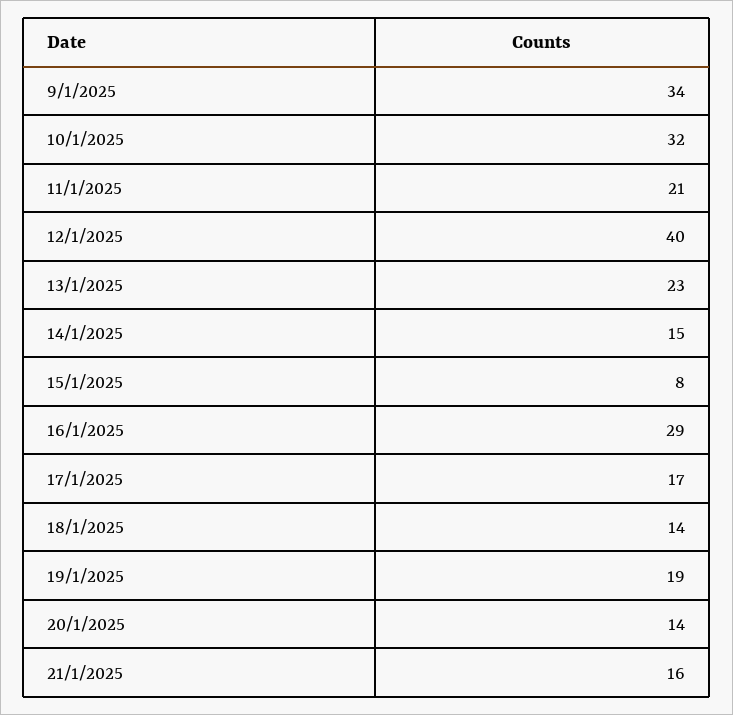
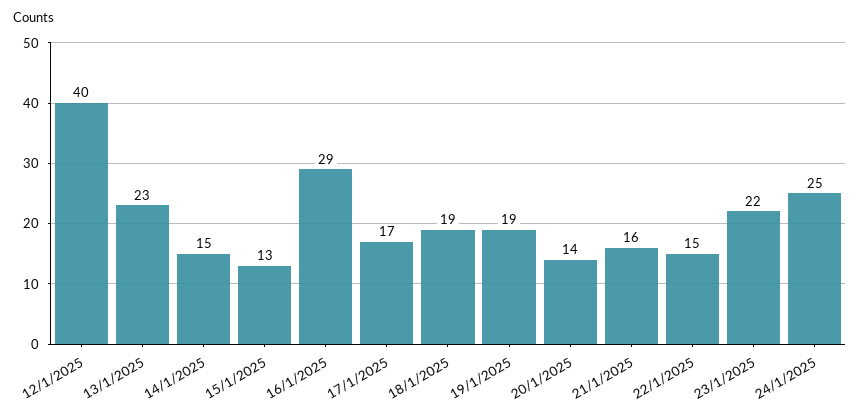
9/1/2025: 34 -> none
10/1/2025: 32 -> none
11/1/2025: 21 -> none
15/1/2025: 8 -> 13
18/1/2025: 14 -> 19
22/1/2025: none -> 15
23/1/2025: none -> 22
24/1/2025: none -> 25

